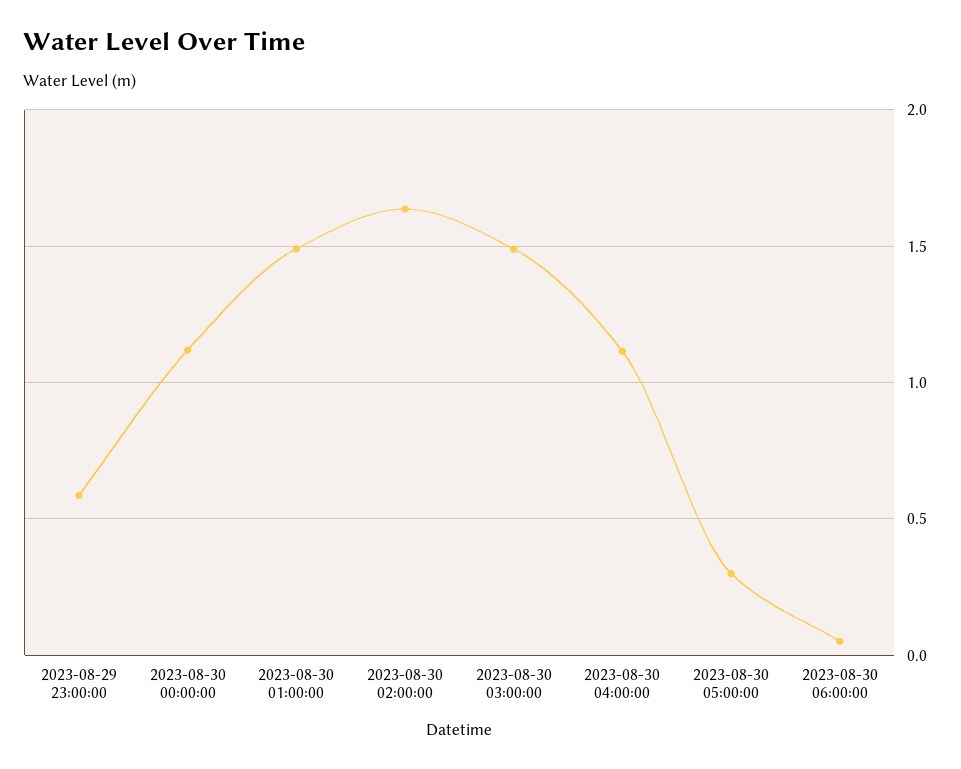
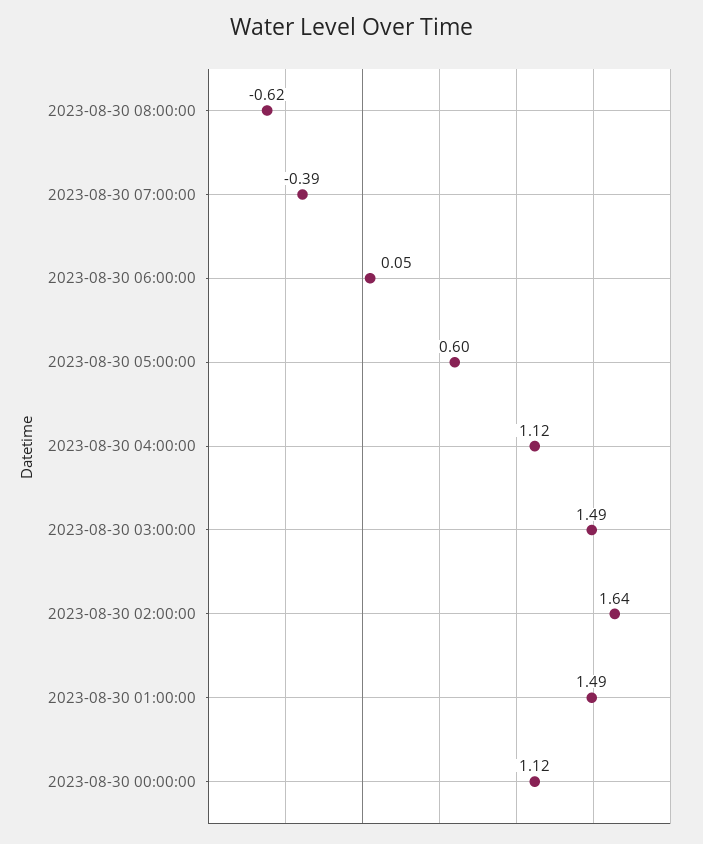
2023-08-29 23:00:00: 0.6 -> none
2023-08-30 05:00:00: 0.3 -> 0.6
2023-08-30 08:00:00: none -> -0.62
2023-08-30 07:00:00: none -> -0.39

